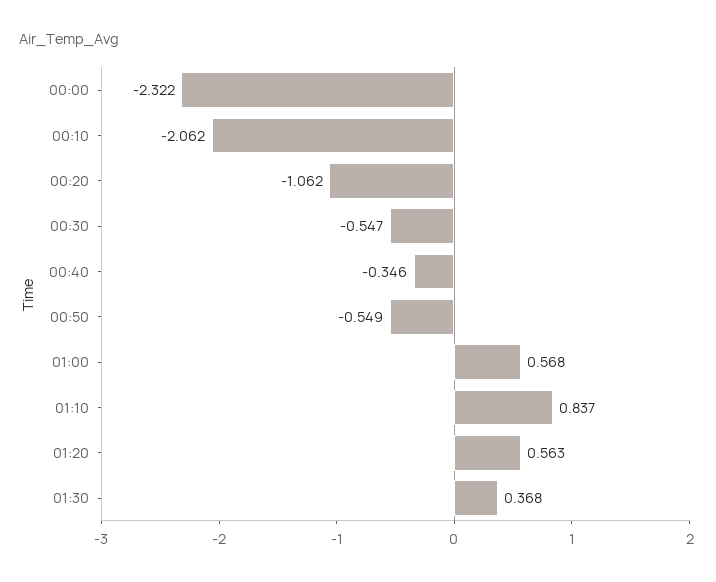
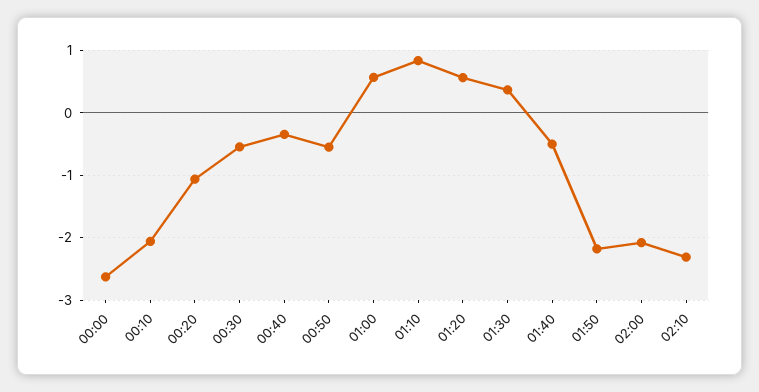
00:00: -2.322 -> -2.6
01:40: none -> -0.5
01:50: none -> -2.2
02:00: none -> -2.1
02:10: none -> -2.3

